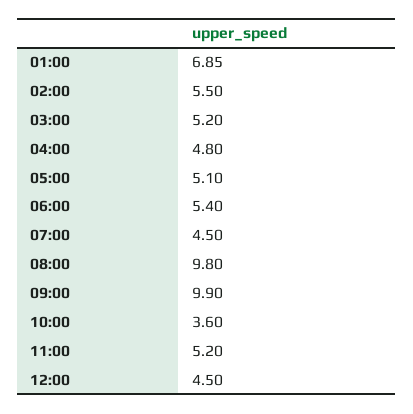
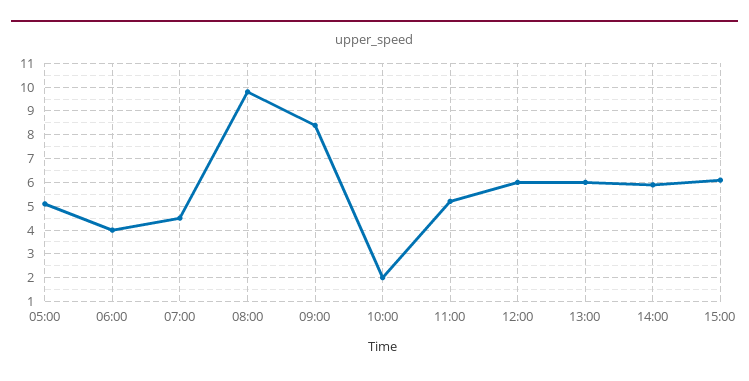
01:00: 6.85 -> none
02:00: 5.5 -> none
03:00: 5.2 -> none
04:00: 4.8 -> none
06:00: 5.4 -> 4
09:00: 9.9 -> 8.5
10:00: 3.6 -> 2
12:00: 4.5 -> 6
13:00: none -> 6
14:00: none -> 6
15:00: none -> 6

